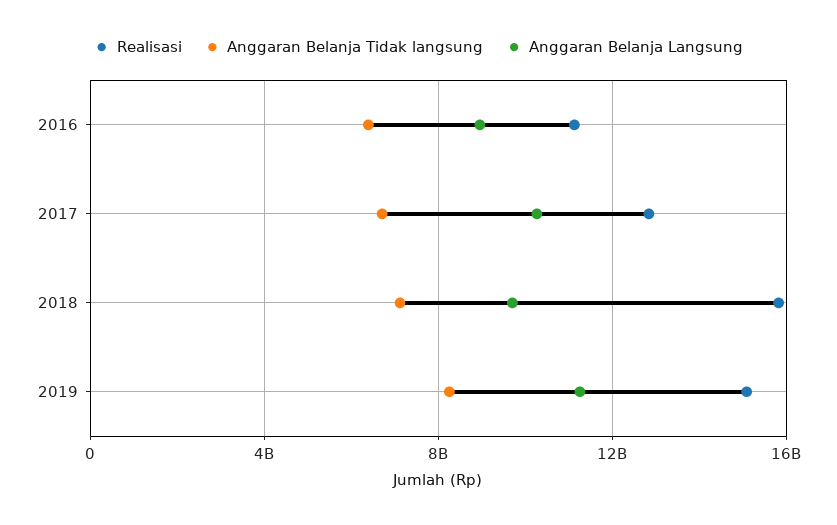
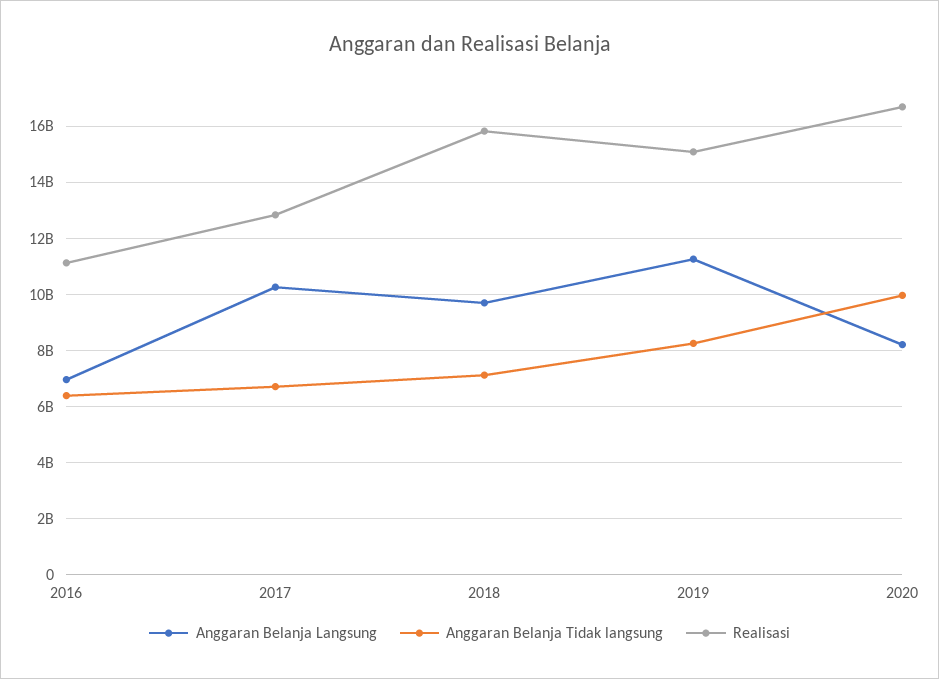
Anggaran Belanja Langsung, 2016: 9000000000 -> 7000000000
Anggaran Belanja Langsung, 2020: none -> 8250000000
Anggaran Belanja Tidak langsung, 2020: none -> 10000000000
Realisasi, 2020: none -> 16750000000

